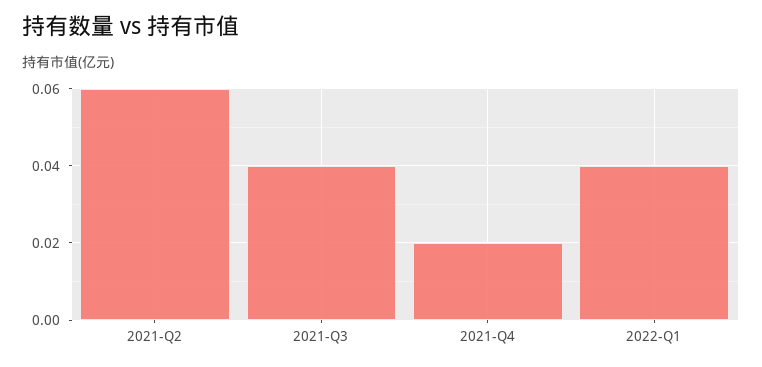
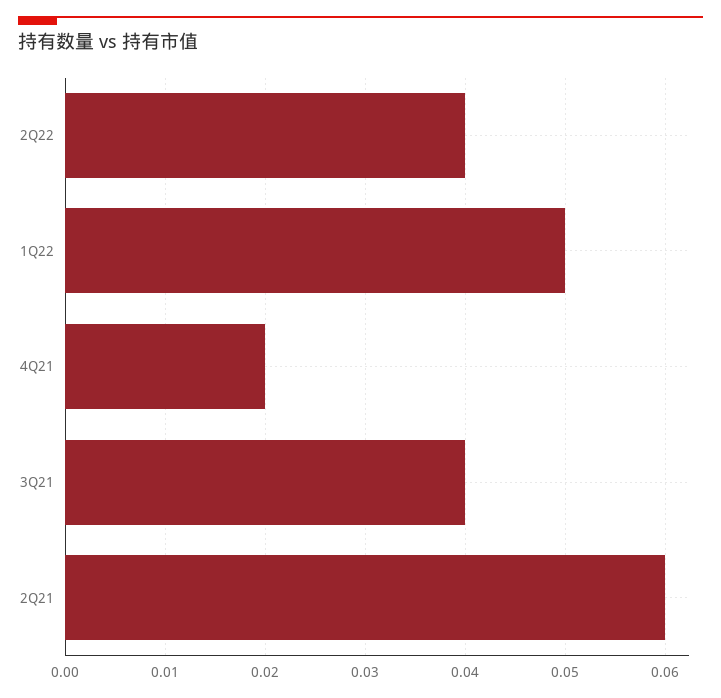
2022-Q1: 0.04 -> 0.05
2Q22: none -> 0.04

